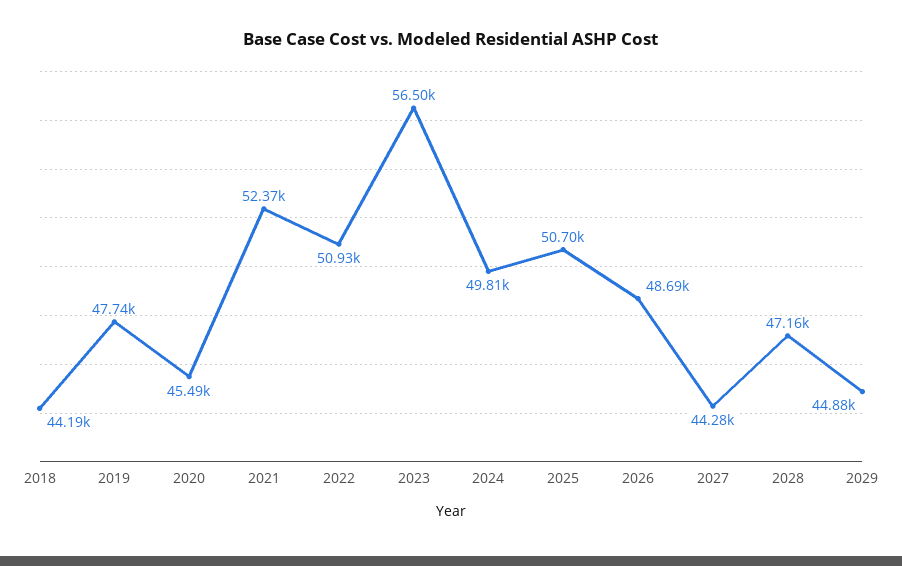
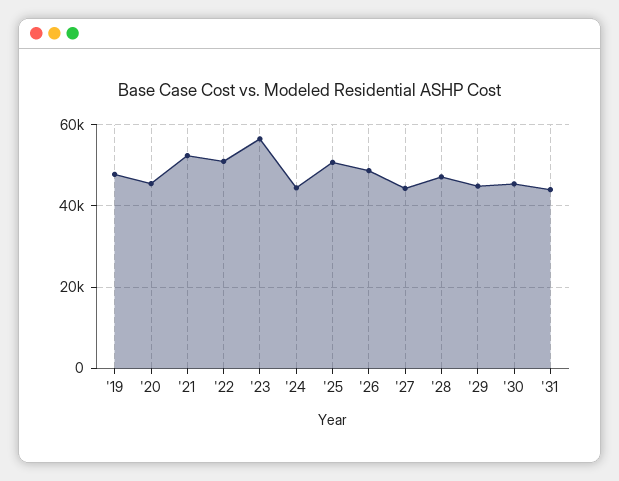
2018: 44190 -> none
2024: 49810 -> 44000
'30: none -> 46000
'31: none -> 44000

